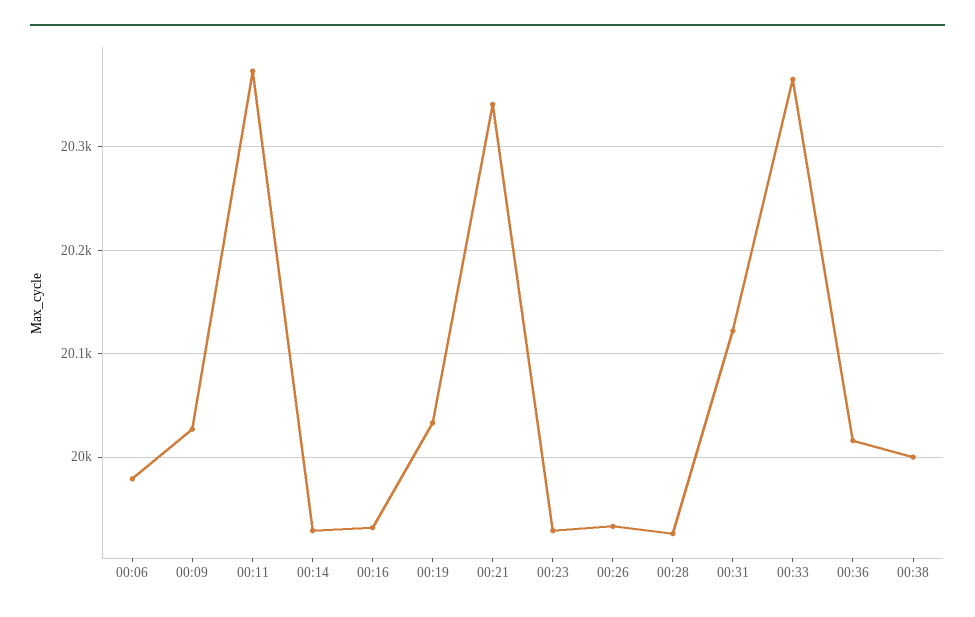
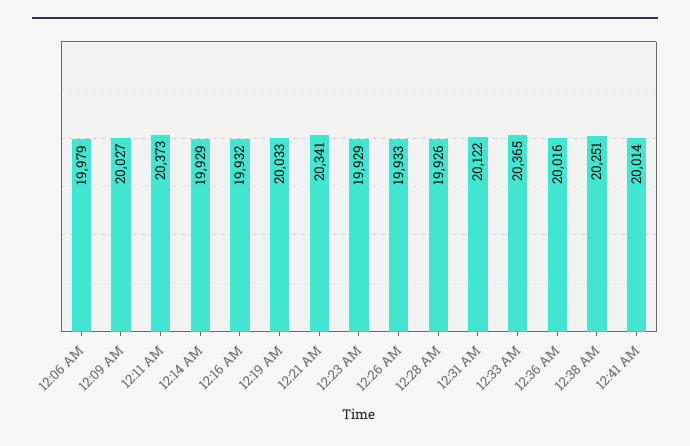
00:38: 20000 -> 20251
12:41 AM: none -> 20014

